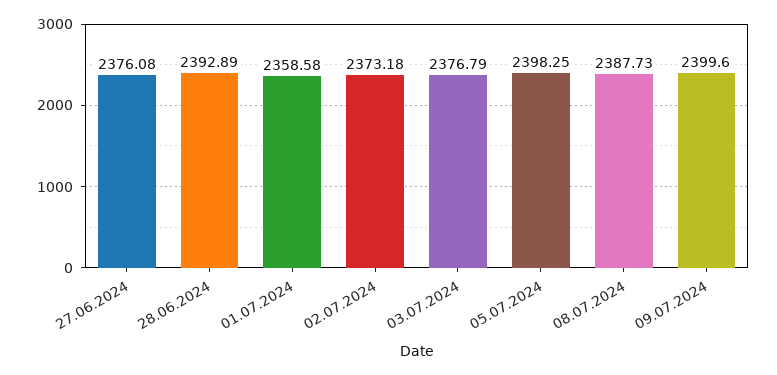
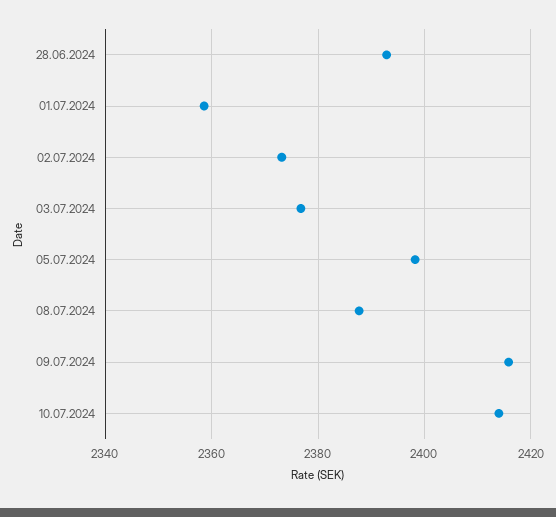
27.06.2024: 2376.08 -> none
09.07.2024: 2399.6 -> 2416
10.07.2024: none -> 2414

